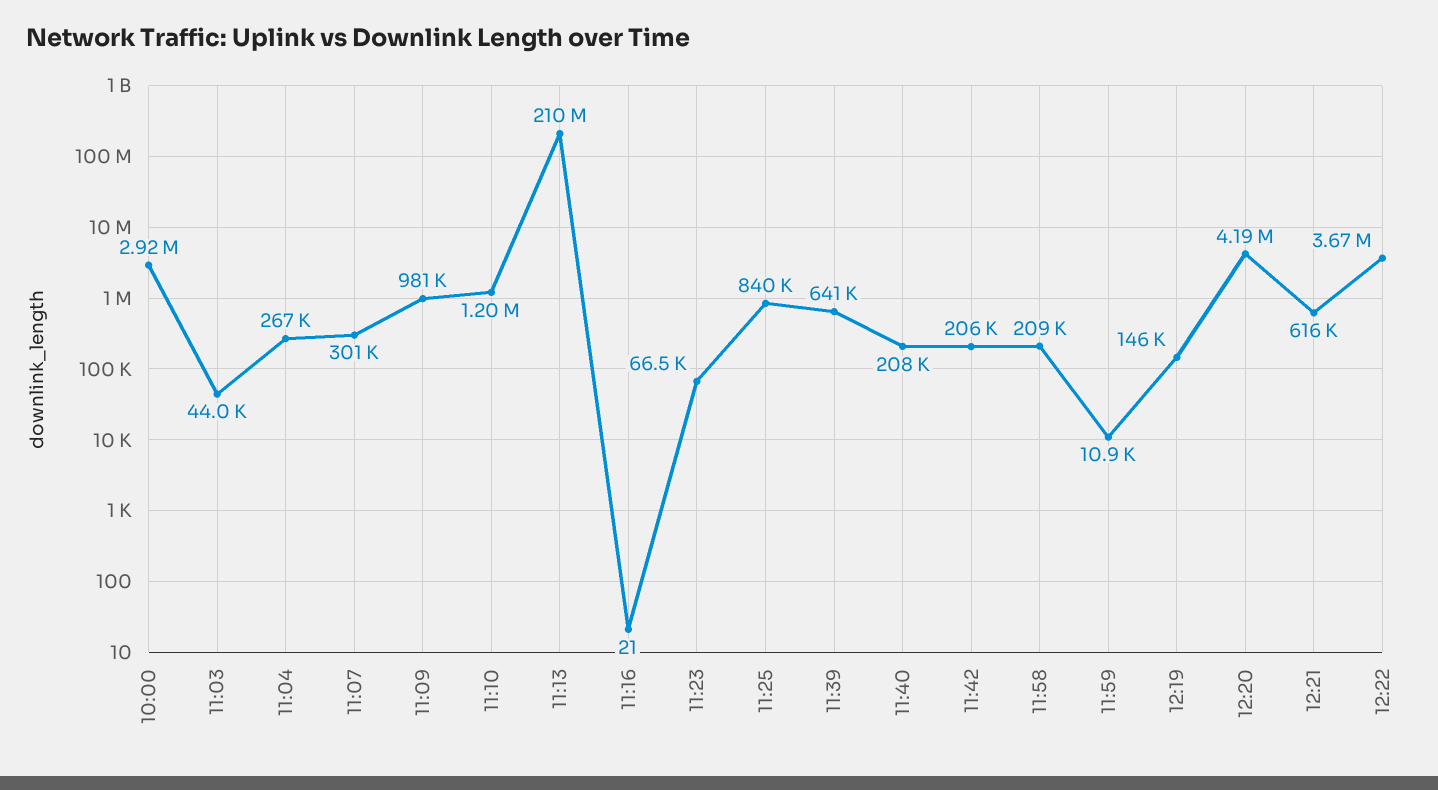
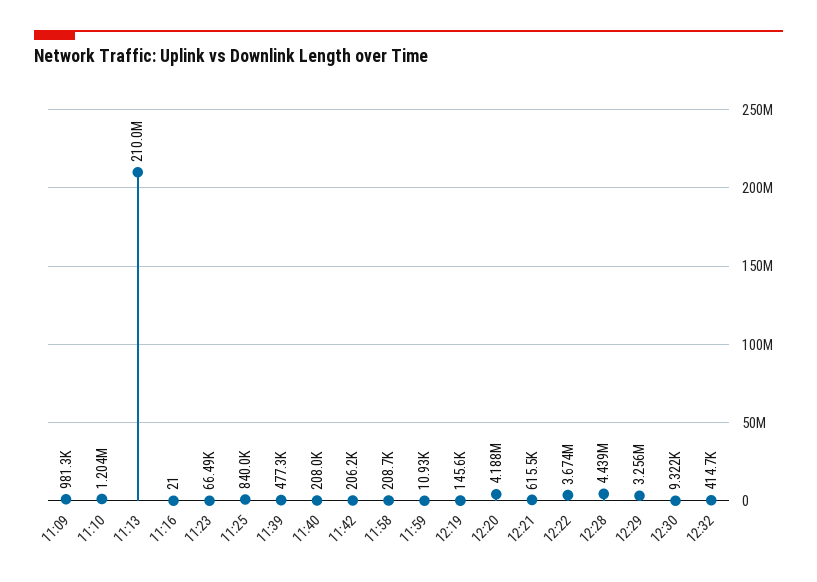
10:00: 2920000 -> none
11:03: 44000 -> none
11:04: 267000 -> none
11:07: 301000 -> none
11:39: 641000 -> 477300
12:28: none -> 4439000
12:29: none -> 3256000
12:30: none -> 9322
12:32: none -> 414700

